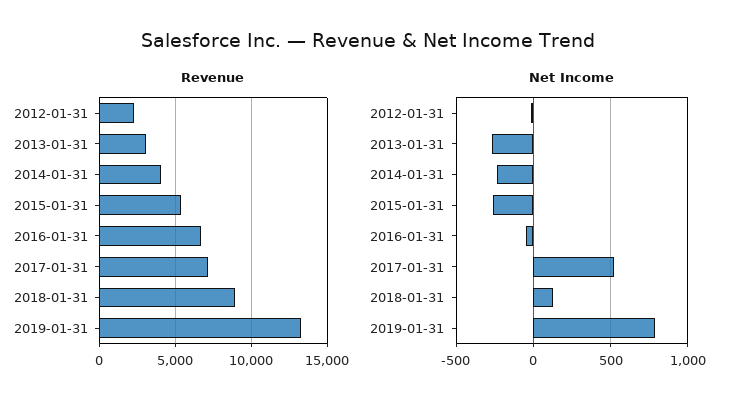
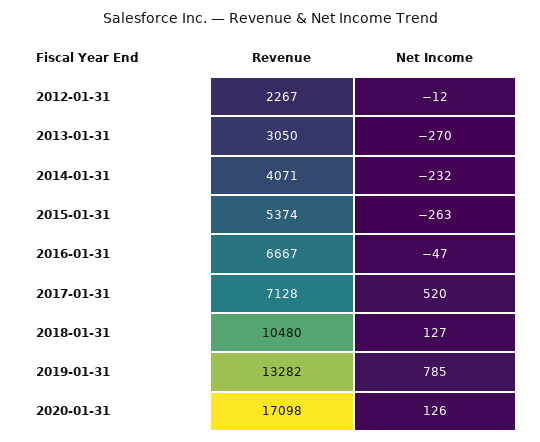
Revenue, 2018-01-31: 9000 -> 10480
Revenue, 2020-01-31: none -> 17098
Net Income, 2020-01-31: none -> 126

